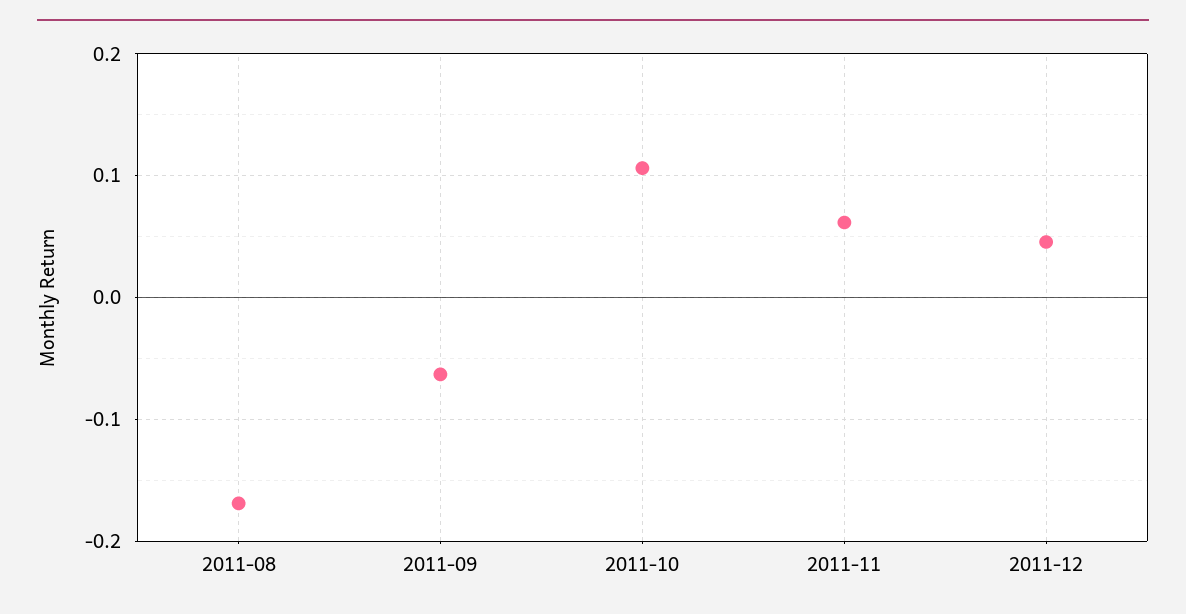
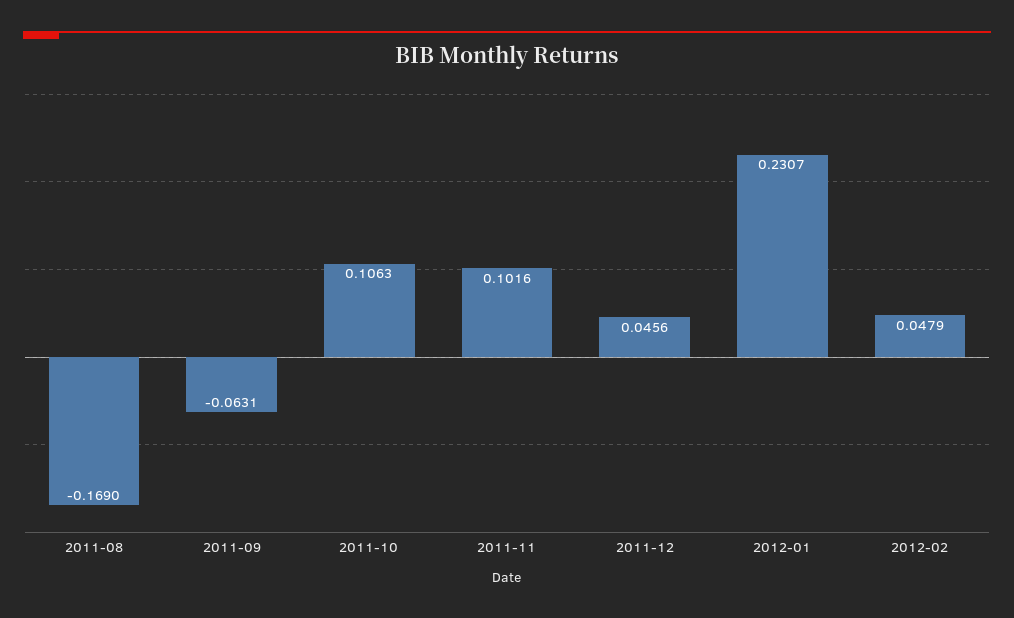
2011-11: 0.06 -> 0.1016
2012-01: none -> 0.2307
2012-02: none -> 0.0479

